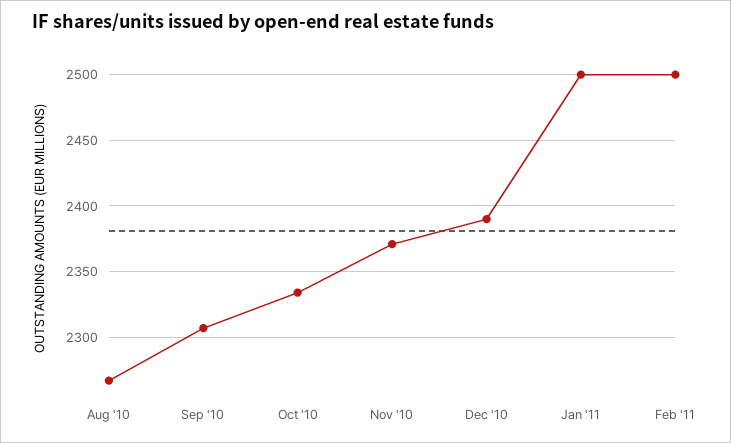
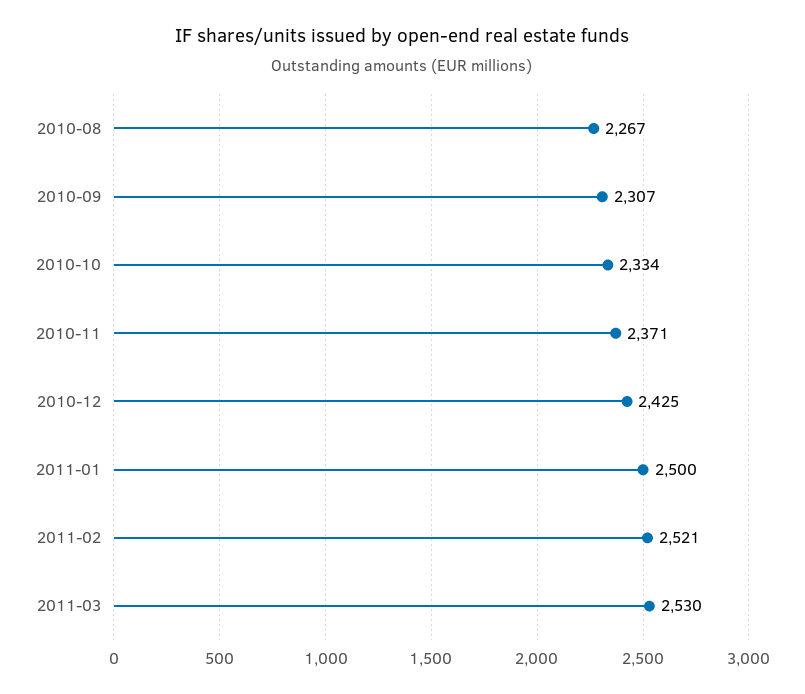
Dec '10: 2390 -> 2425
Feb '11: 2500 -> 2521
2011-03: none -> 2530

